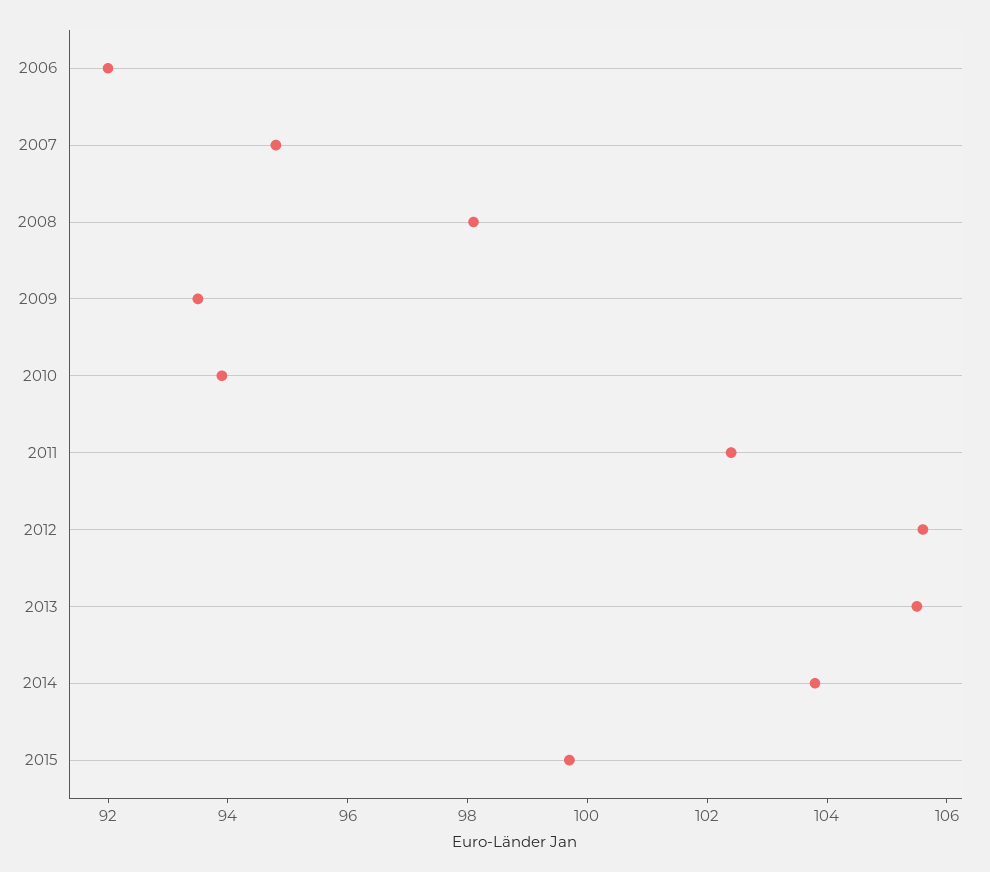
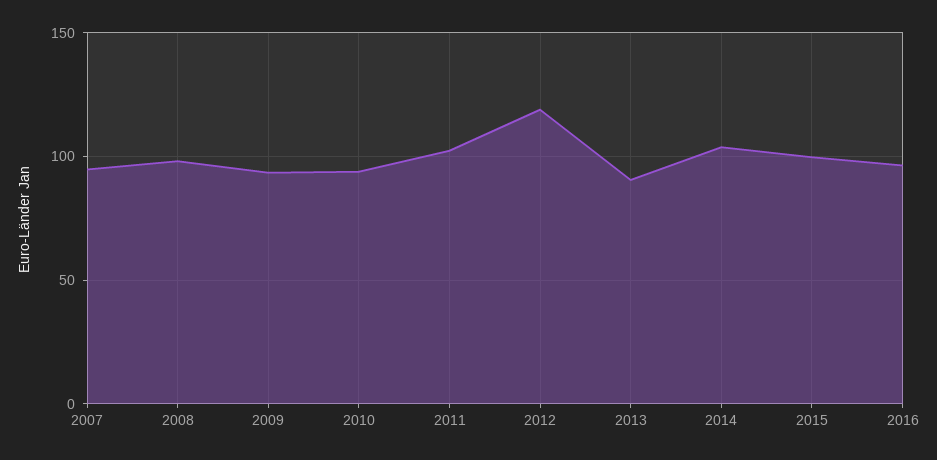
2006: 92 -> none
2012: 105.5 -> 120
2013: 105.5 -> 90
2016: none -> 95

